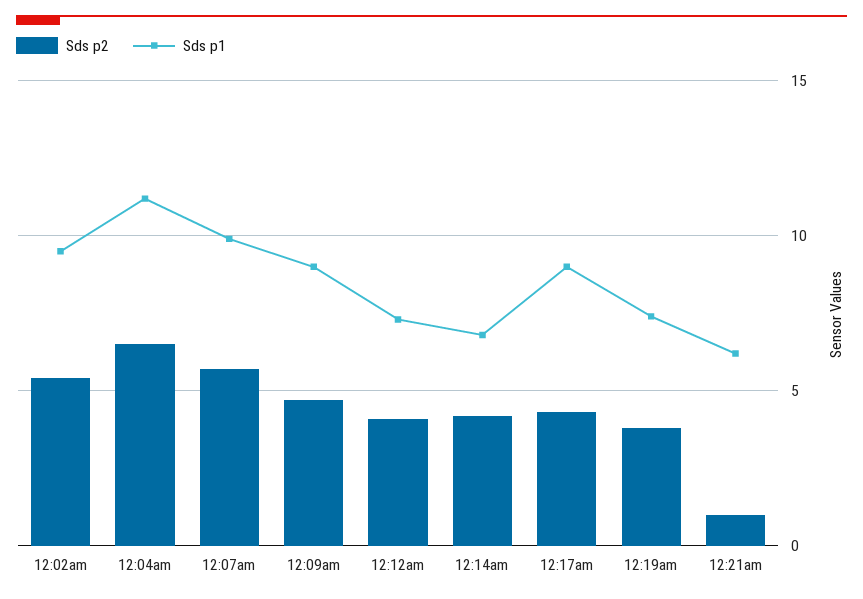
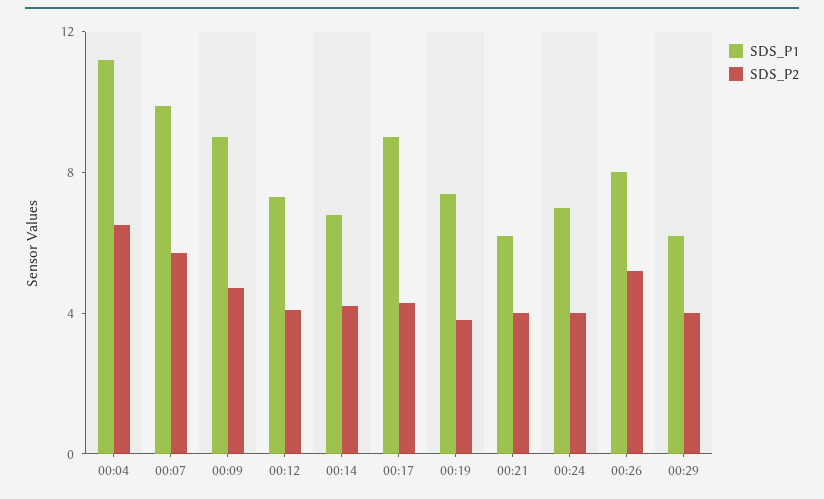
Sds p2, 12:02am: 5.5 -> none
Sds p1, 12:02am: 9.5 -> none
Sds p2, 12:21am: 1 -> 4
Sds p1, 00:24: none -> 7
Sds p2, 00:24: none -> 4
Sds p1, 00:26: none -> 8
Sds p2, 00:26: none -> 5
Sds p1, 00:29: none -> 6
Sds p2, 00:29: none -> 4

